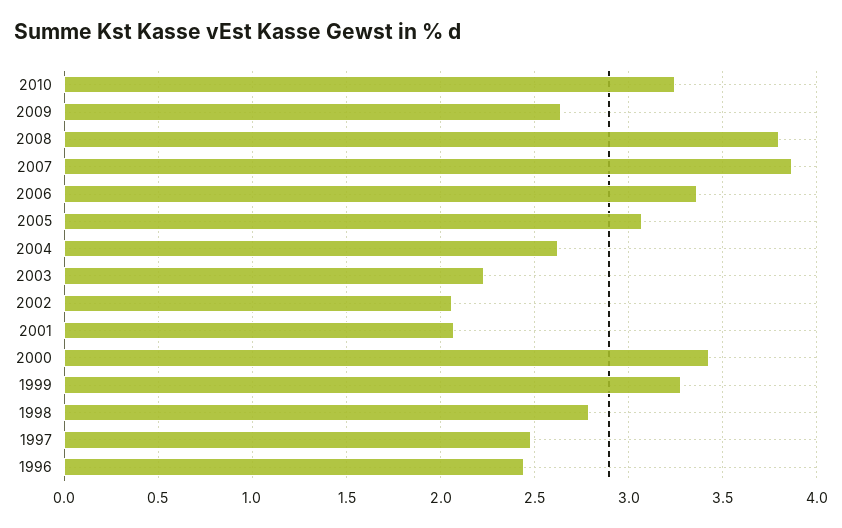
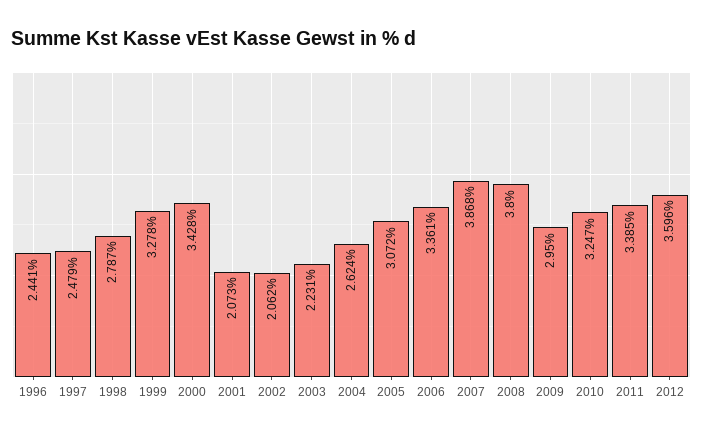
2009: 2.65 -> 2.95
2011: none -> 3.385
2012: none -> 3.596

